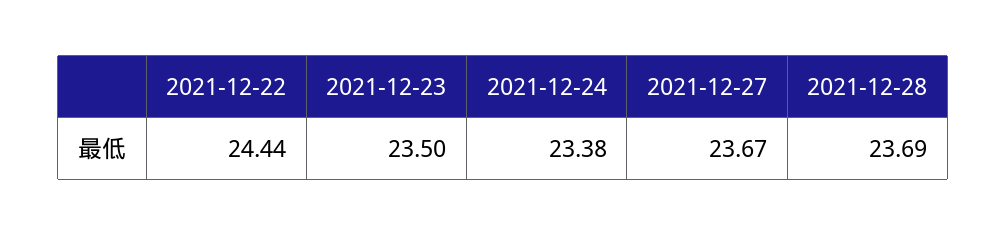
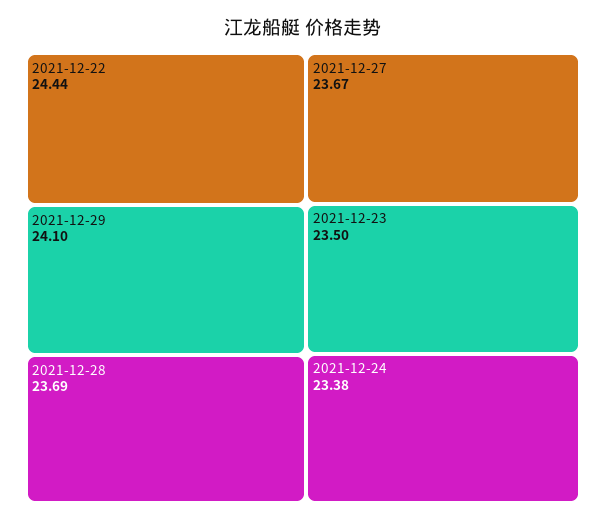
2021-12-29: none -> 24.1

